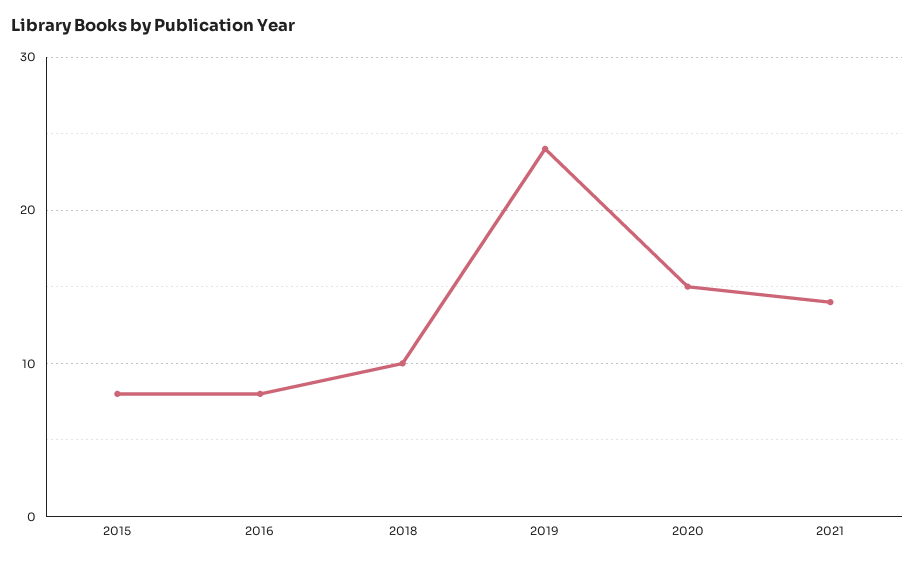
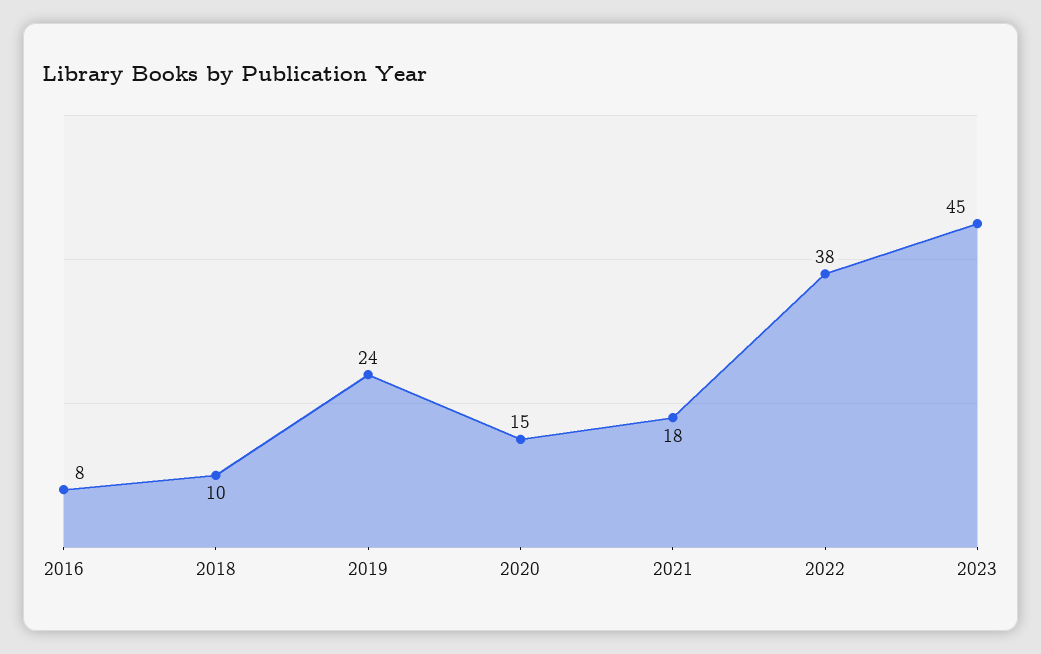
2015: 8 -> none
2021: 14 -> 18
2022: none -> 38
2023: none -> 45

